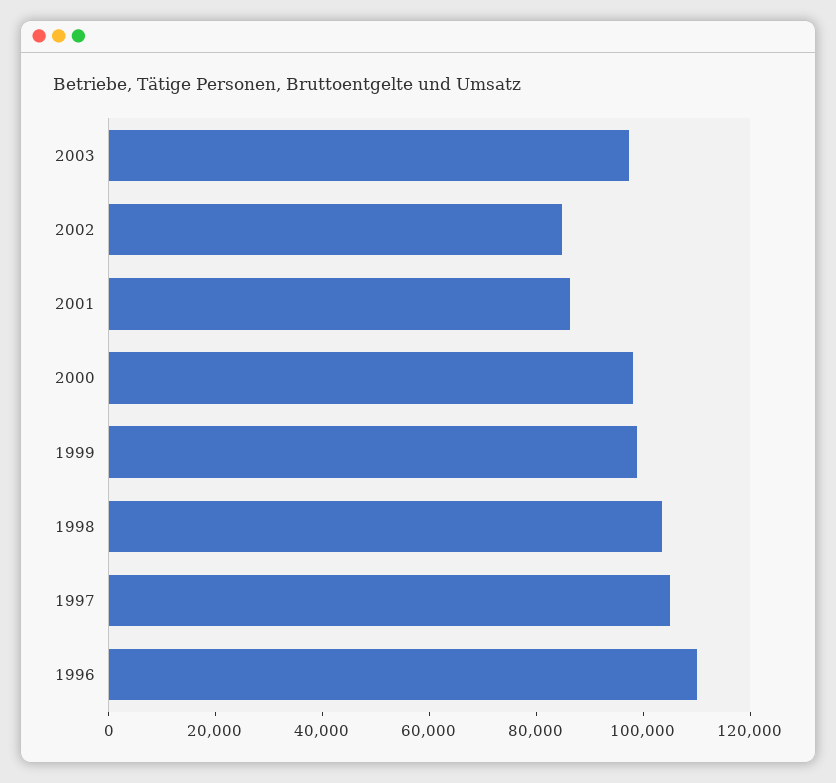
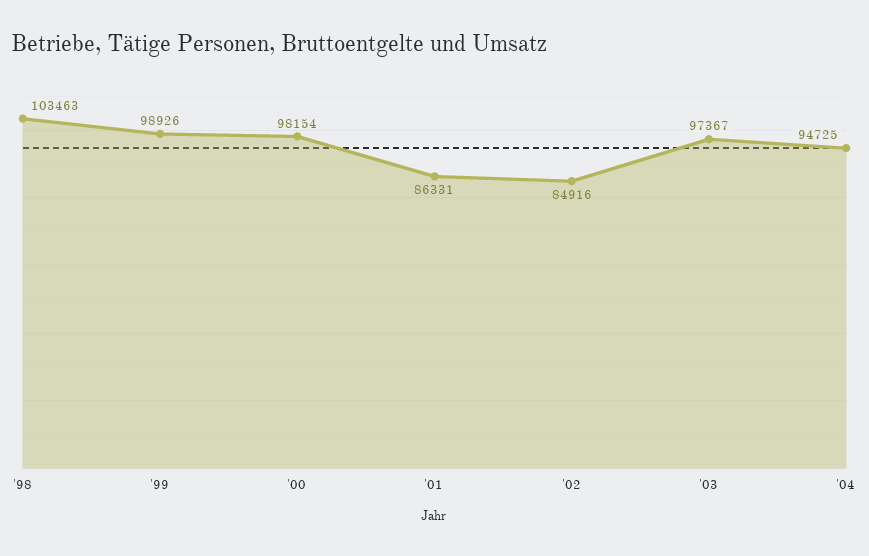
1997: 105000 -> none
1996: 110000 -> none
'04: none -> 94725

